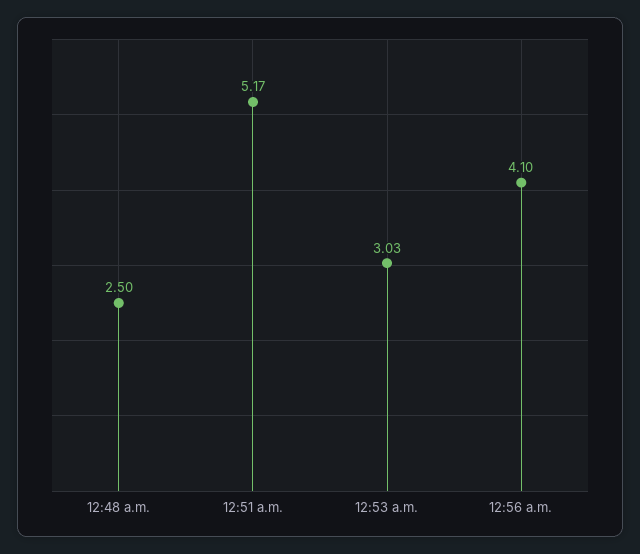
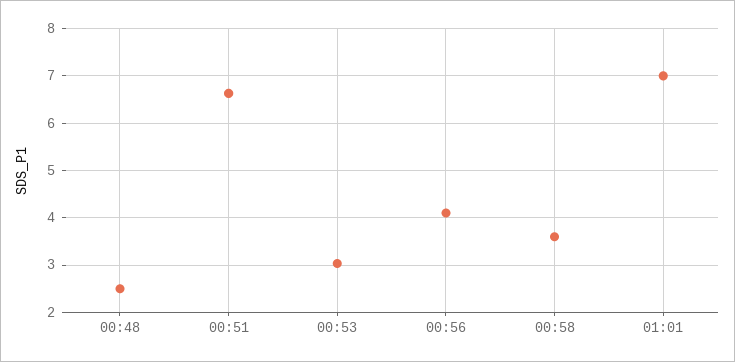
12:51 a.m.: 5.17 -> 6.6
00:58: none -> 3.6
01:01: none -> 7

